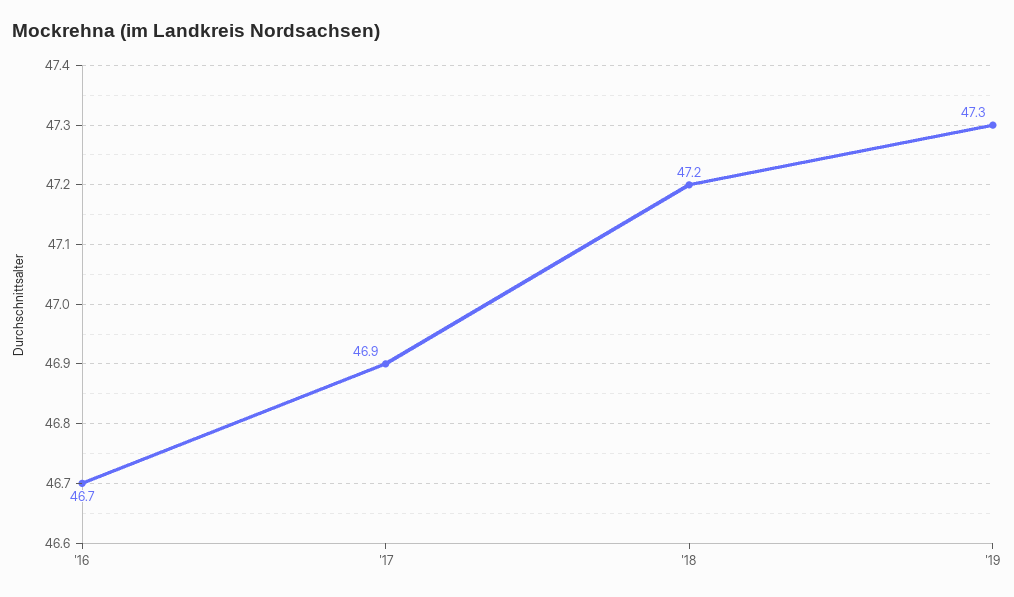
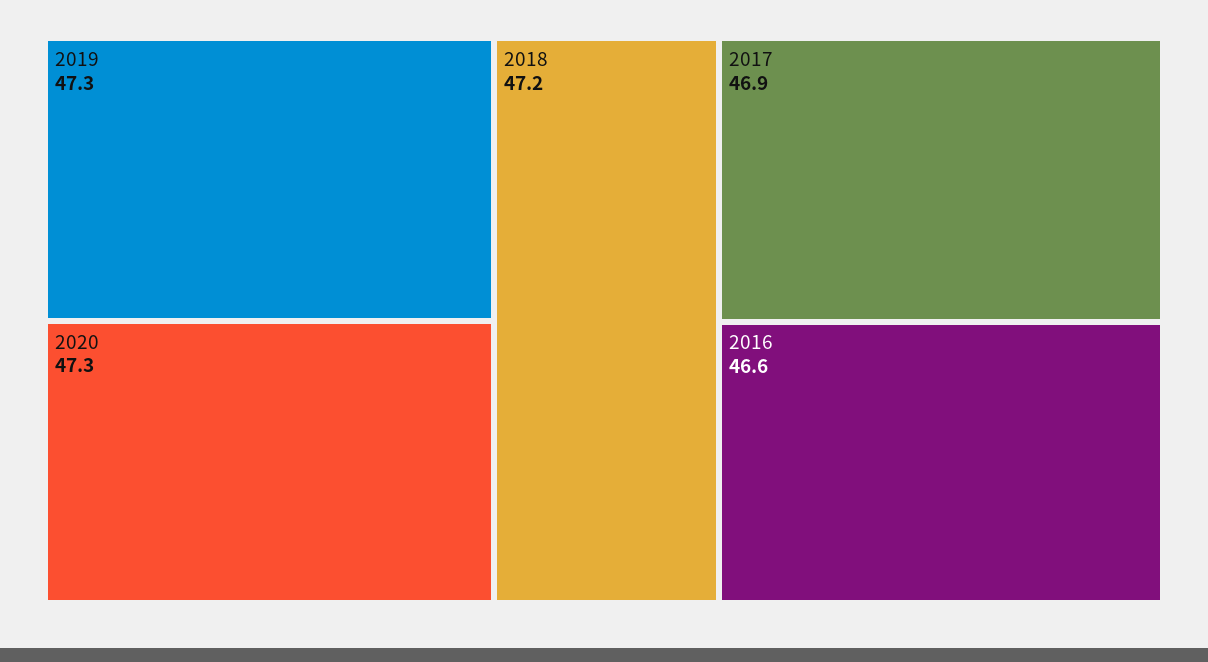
'16: 46.7 -> 46.6
2020: none -> 47.3

